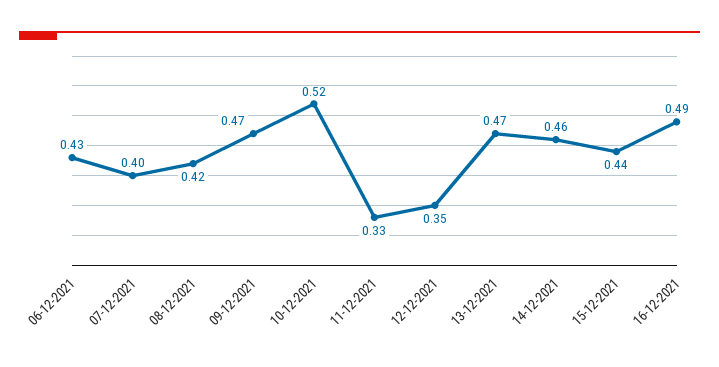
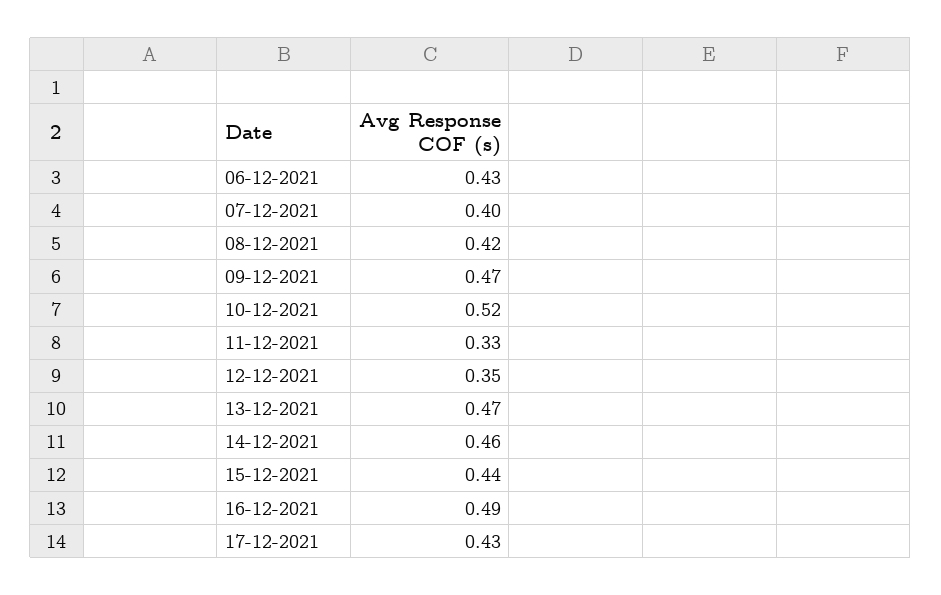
17-12-2021: none -> 0.43

